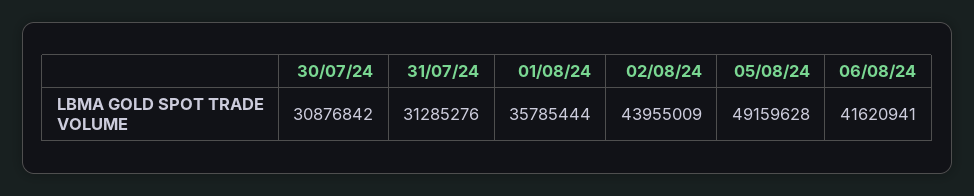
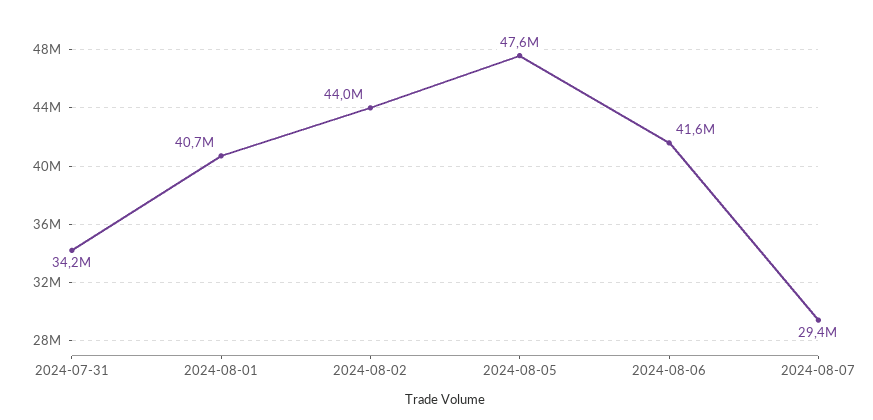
30/07/24: 30876842 -> none
31/07/24: 31285276 -> 34200000
01/08/24: 35785444 -> 40700000
05/08/24: 49159628 -> 47600000
2024-08-07: none -> 29400000

